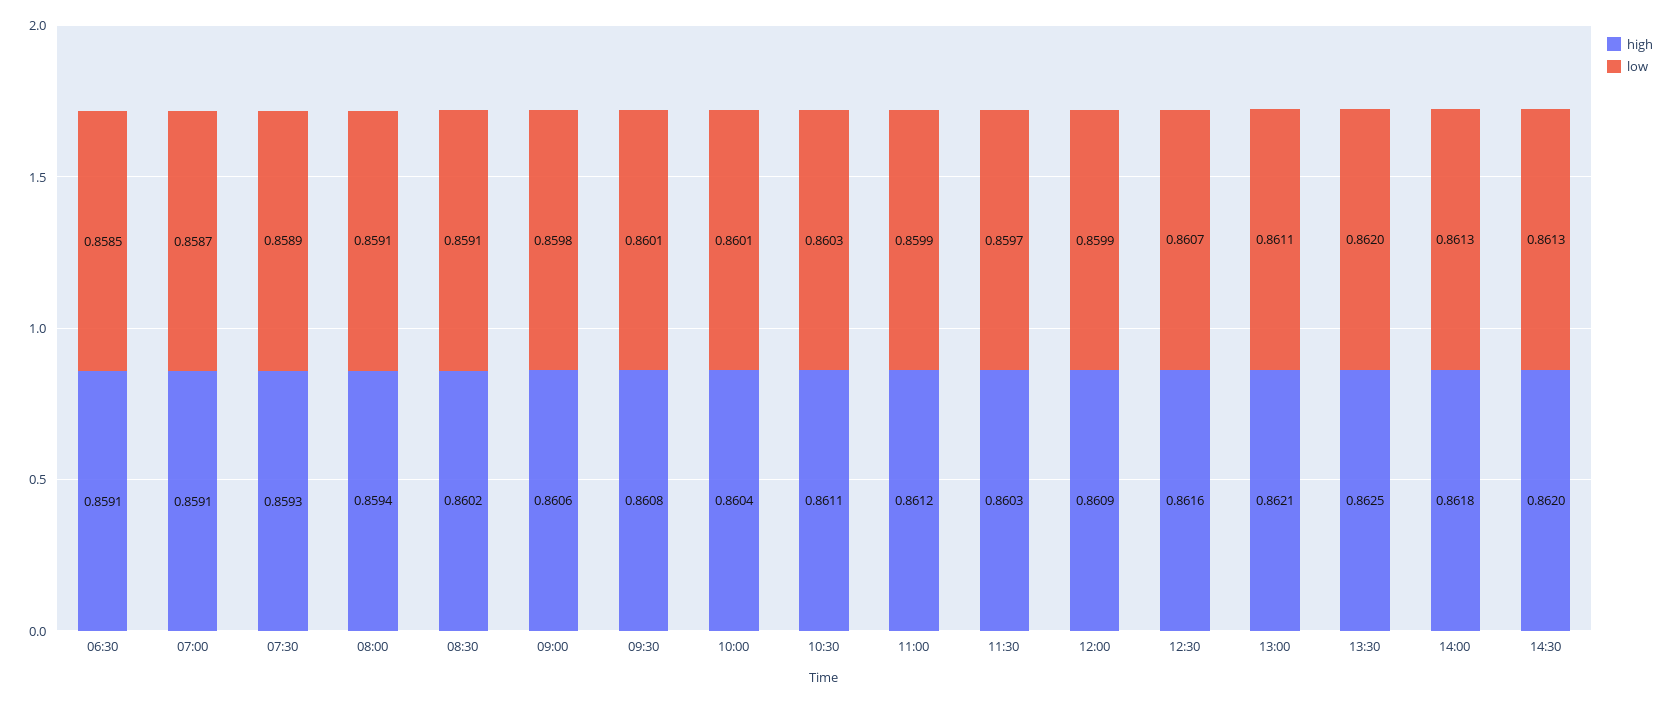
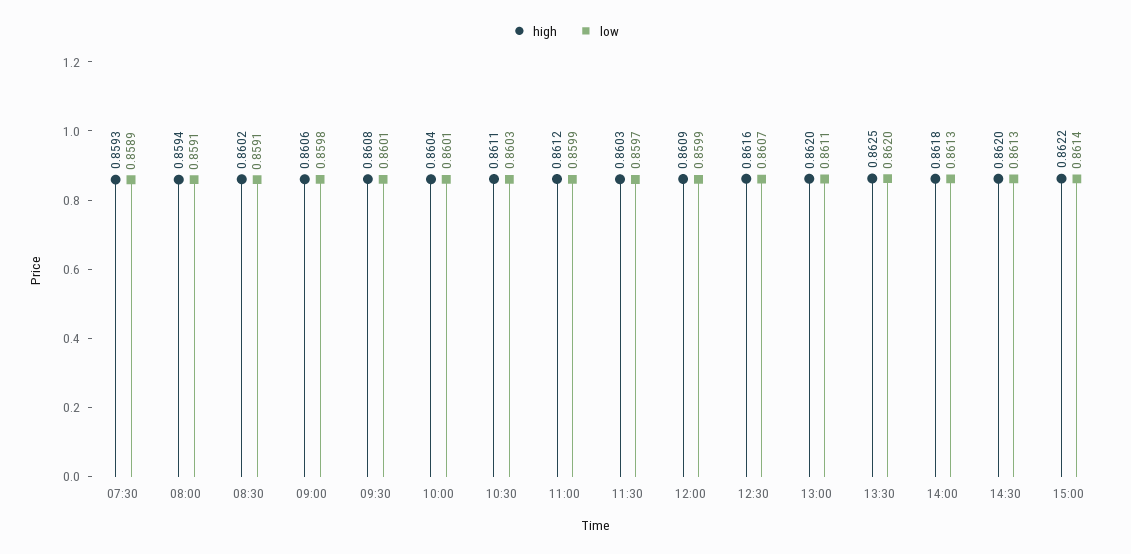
high, 06:30: 0.8591 -> none
low, 06:30: 0.8585 -> none
high, 07:00: 0.8591 -> none
low, 07:00: 0.8587 -> none
high, 13:00: 0.8621 -> 0.862
high, 15:00: none -> 0.8622
low, 15:00: none -> 0.8614

